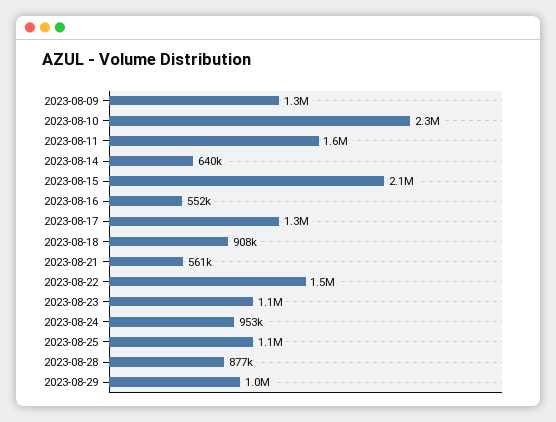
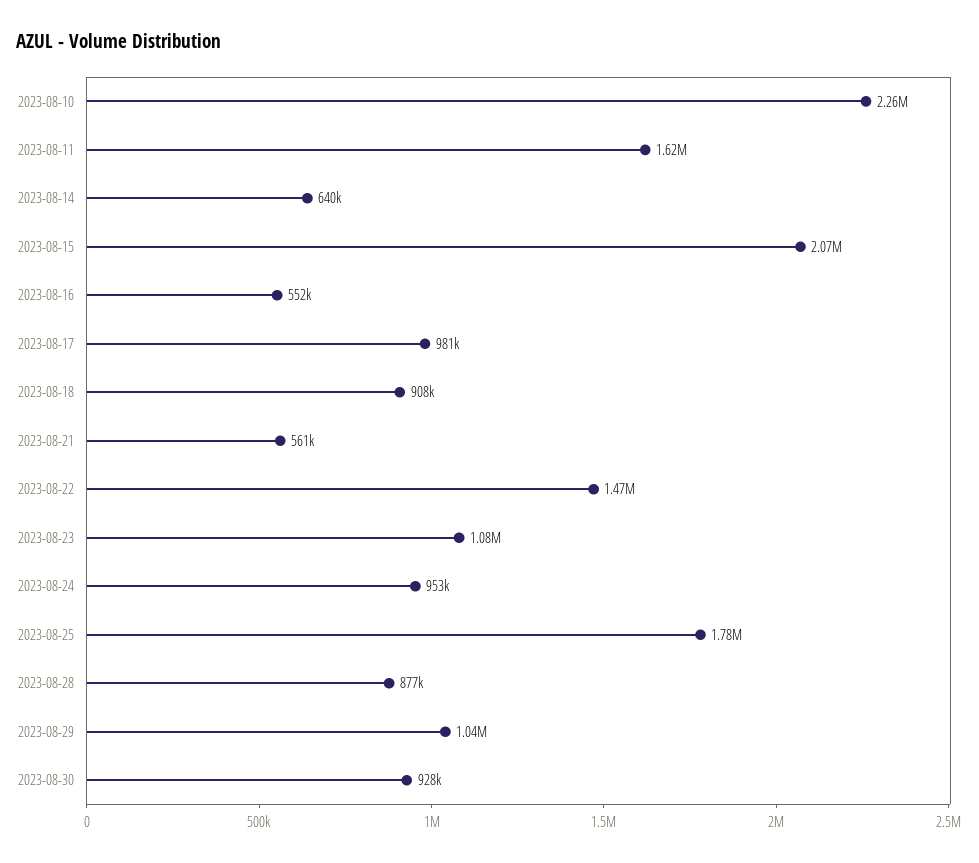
2023-08-09: 1300000 -> none
2023-08-17: 1300000 -> 981000
2023-08-25: 1100000 -> 1780000
2023-08-30: none -> 928000

